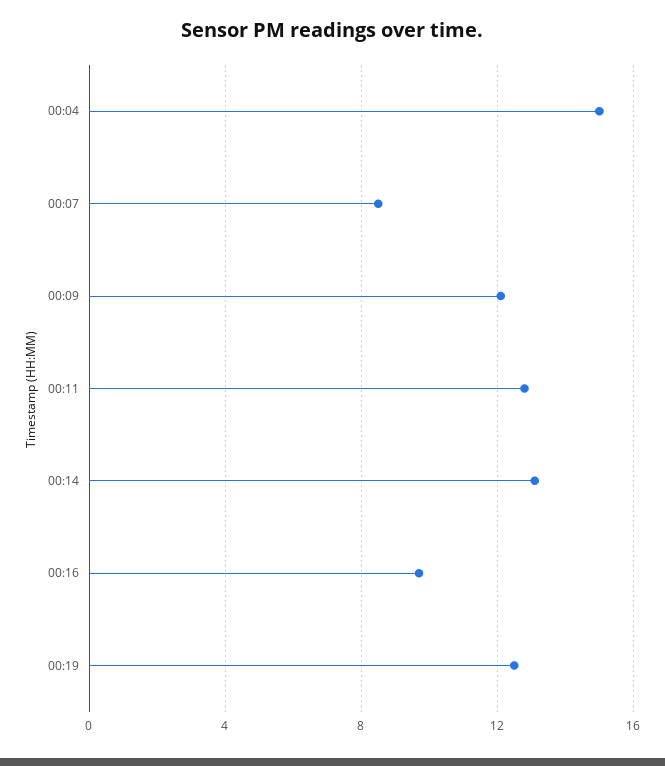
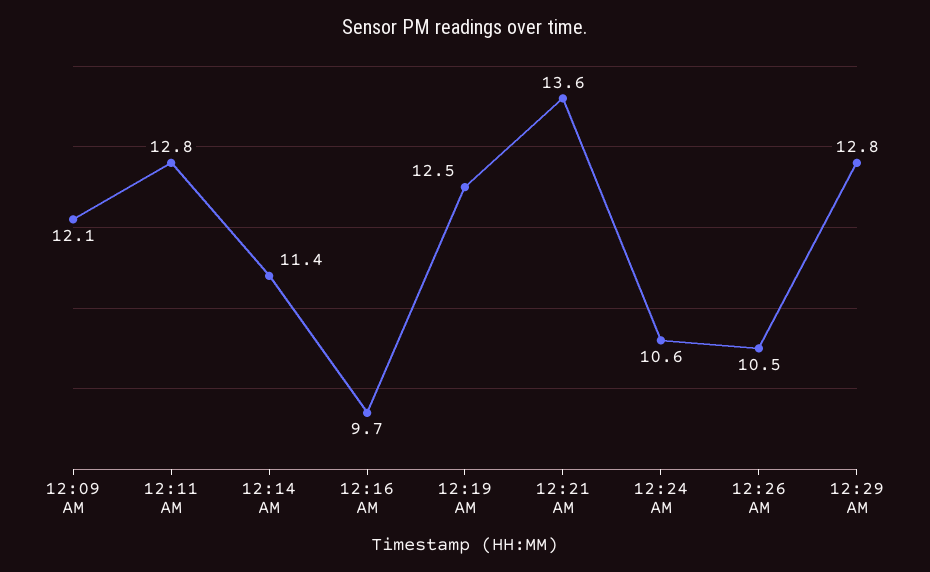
00:04: 15 -> none
00:07: 8.5 -> none
00:14: 13 -> 11.4
12:21 AM: none -> 13.6
12:24 AM: none -> 10.6
12:26 AM: none -> 10.5
12:29 AM: none -> 12.8

